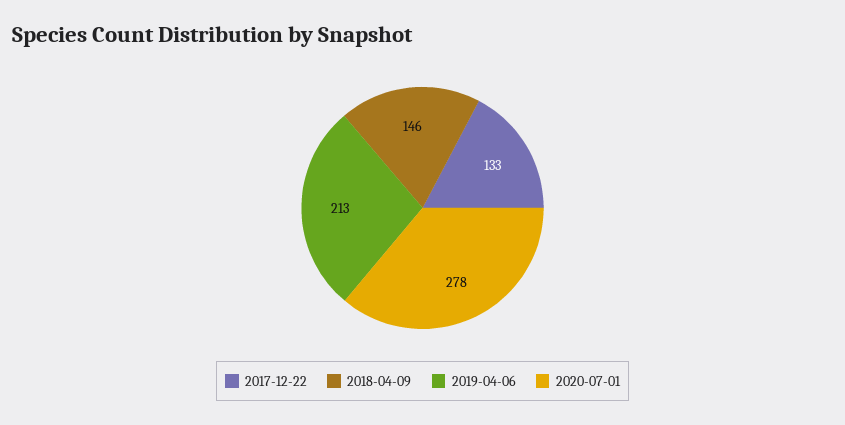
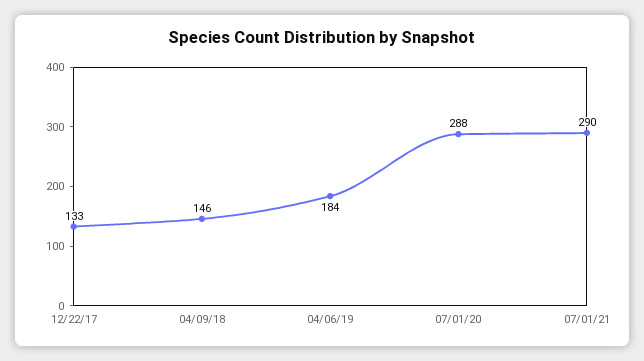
2019-04-06: 213 -> 184
2020-07-01: 278 -> 288
07/01/21: none -> 290

